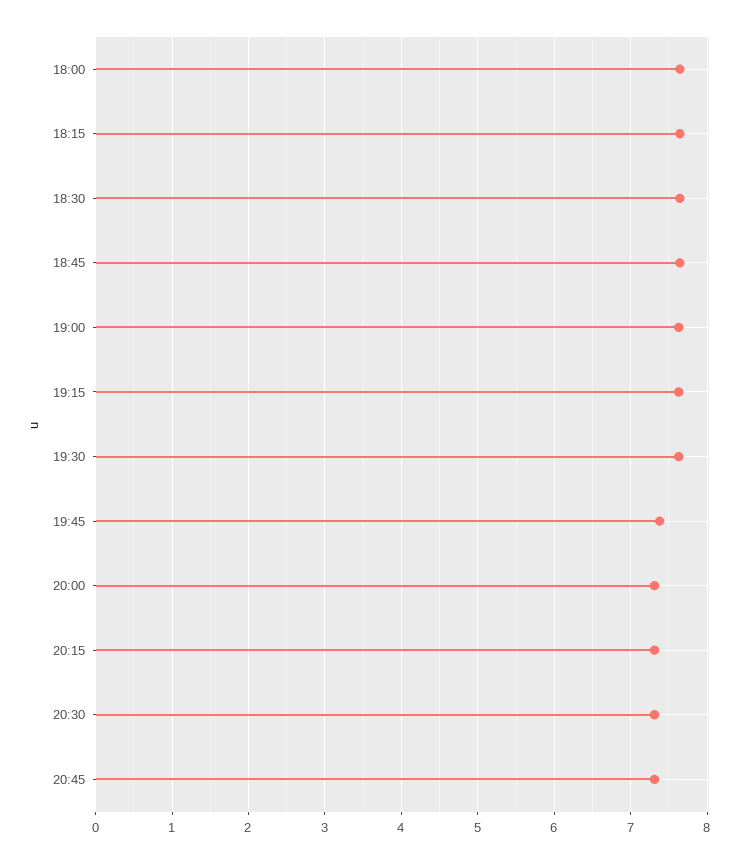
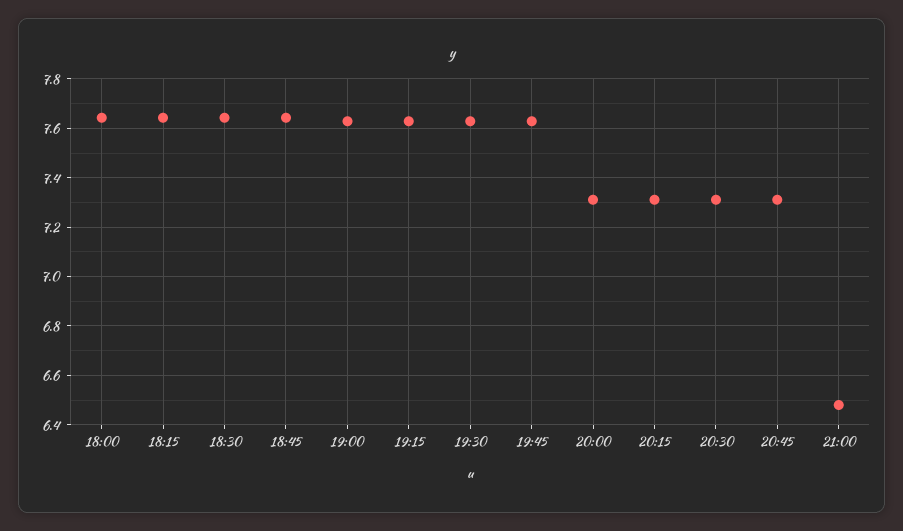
19:45: 7.4 -> 7.625
21:00: none -> 6.475

